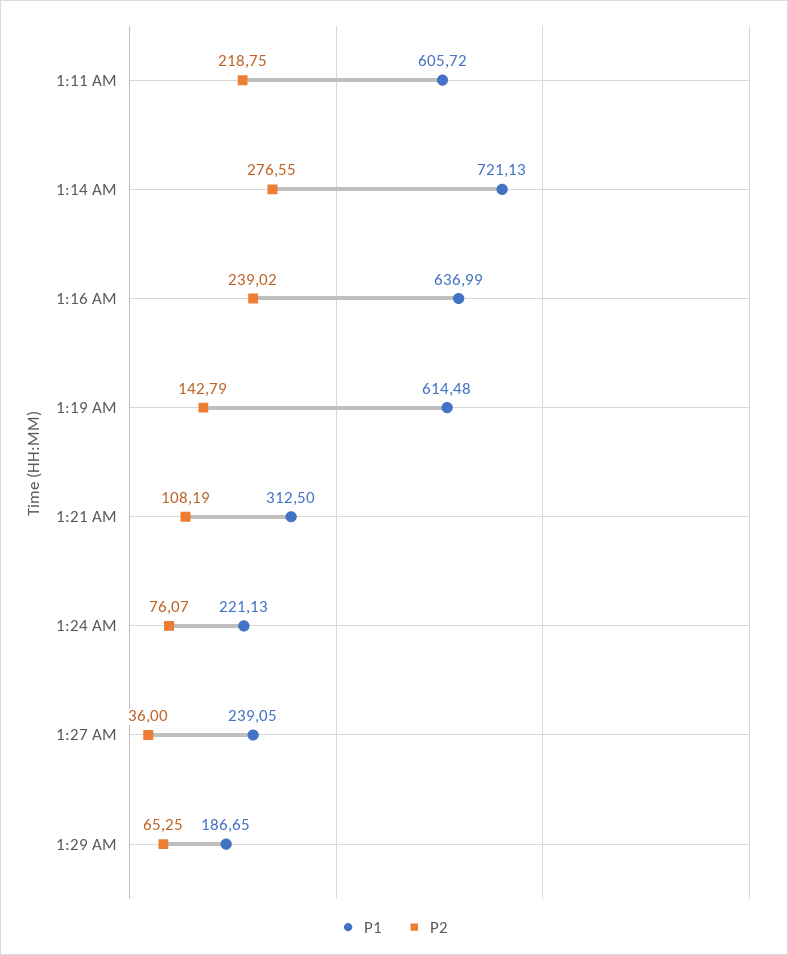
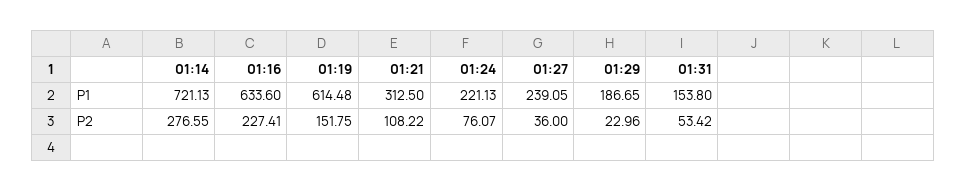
P1, 1:11 AM: 605.72 -> none
P2, 1:11 AM: 218.75 -> none
P1, 1:16 AM: 636.99 -> 633.6
P2, 1:16 AM: 239.02 -> 227.41
P2, 1:19 AM: 142.79 -> 151.75
P2, 1:21 AM: 108.19 -> 108.22
P2, 1:29 AM: 65.25 -> 22.96
P1, 01:31: none -> 153.8
P2, 01:31: none -> 53.42

